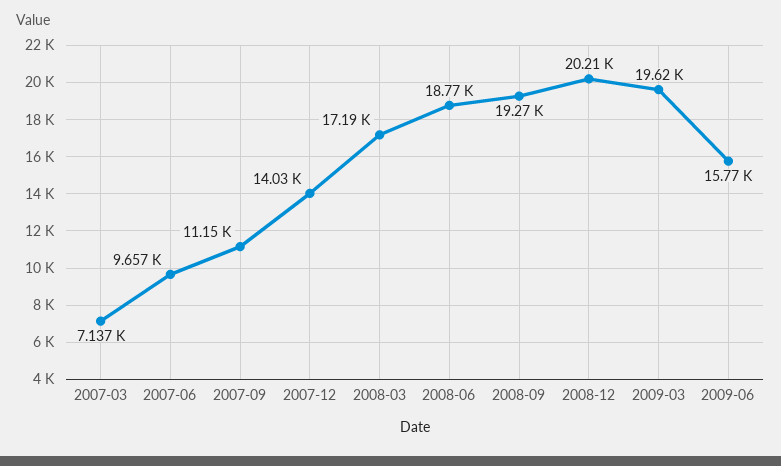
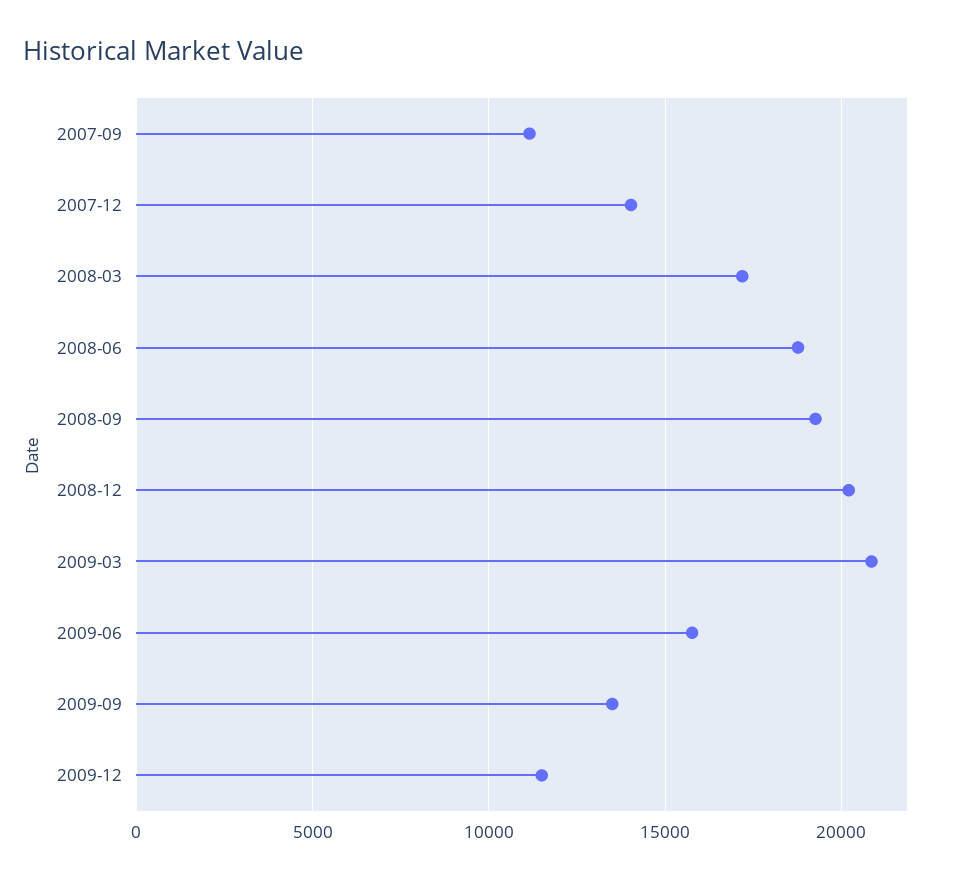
2007-03: 7137 -> none
2007-06: 9657 -> none
2009-03: 19620 -> 21000
2009-09: none -> 13500
2009-12: none -> 11500

